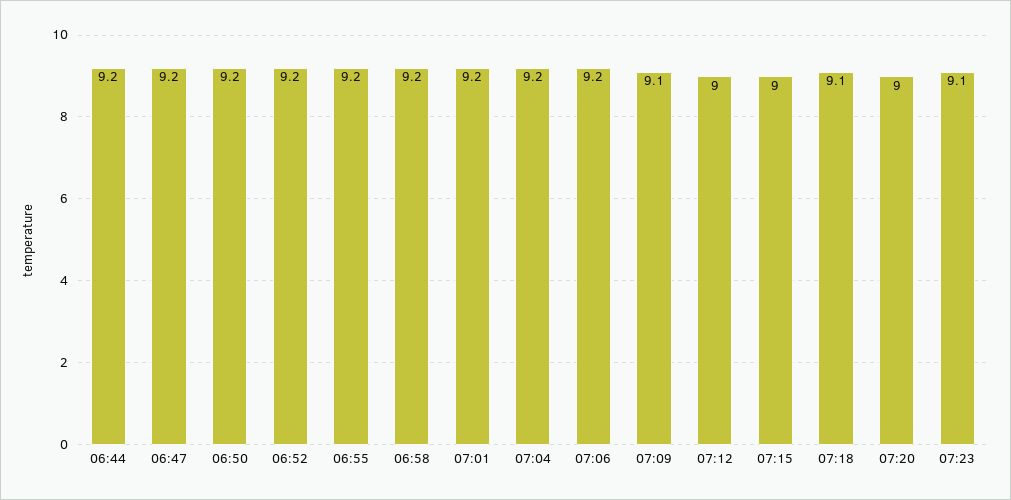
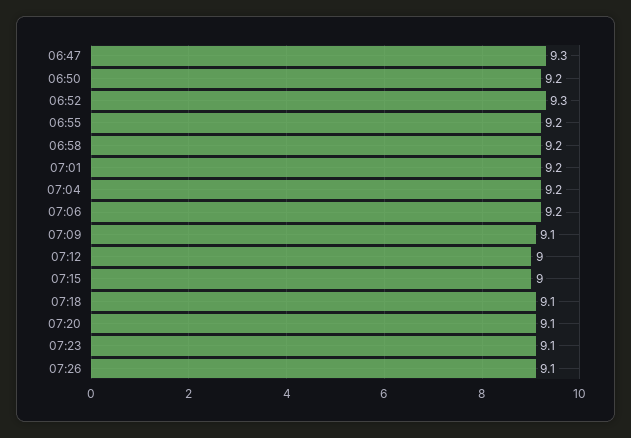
06:44: 9.2 -> none
06:47: 9.2 -> 9.3
06:52: 9.2 -> 9.3
07:20: 9 -> 9.1
07:26: none -> 9.1

